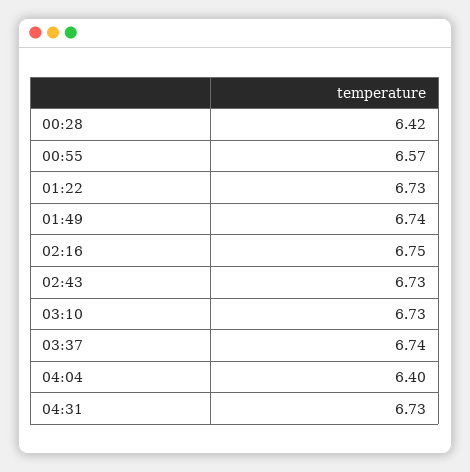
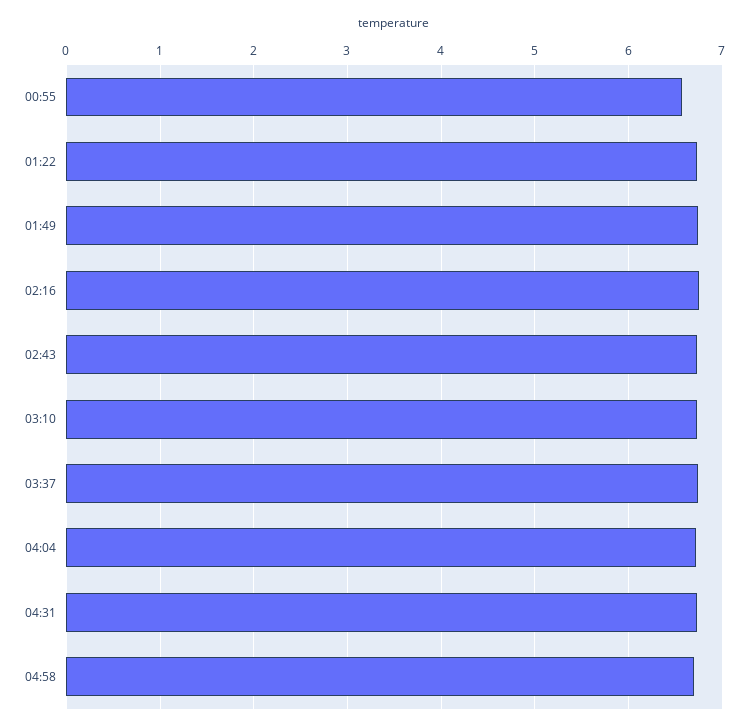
00:28: 6.42 -> none
04:04: 6.4 -> 6.7
04:58: none -> 6.7

